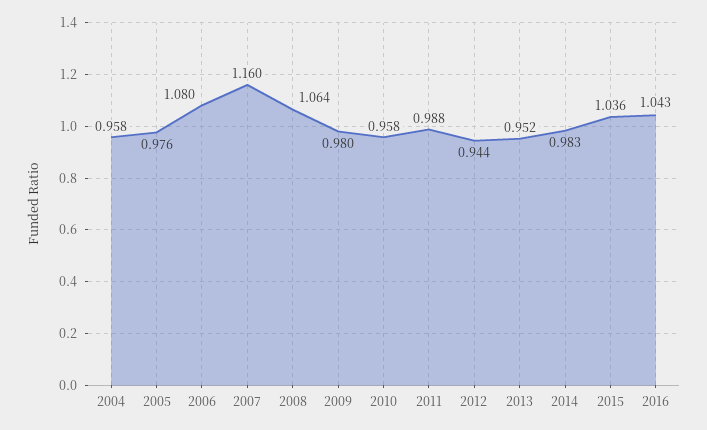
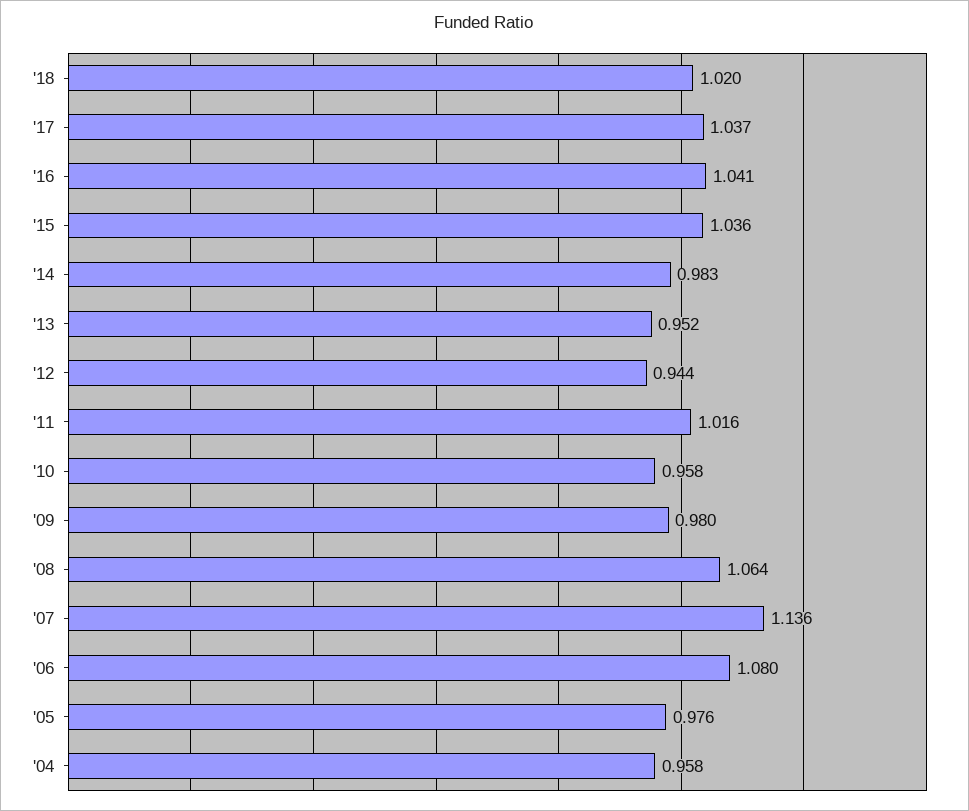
2007: 1.16 -> 1.136
2011: 0.988 -> 1.016
2016: 1.043 -> 1.041
'18: none -> 1.02
'17: none -> 1.037

